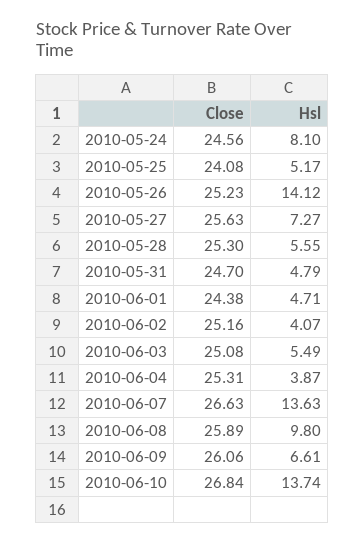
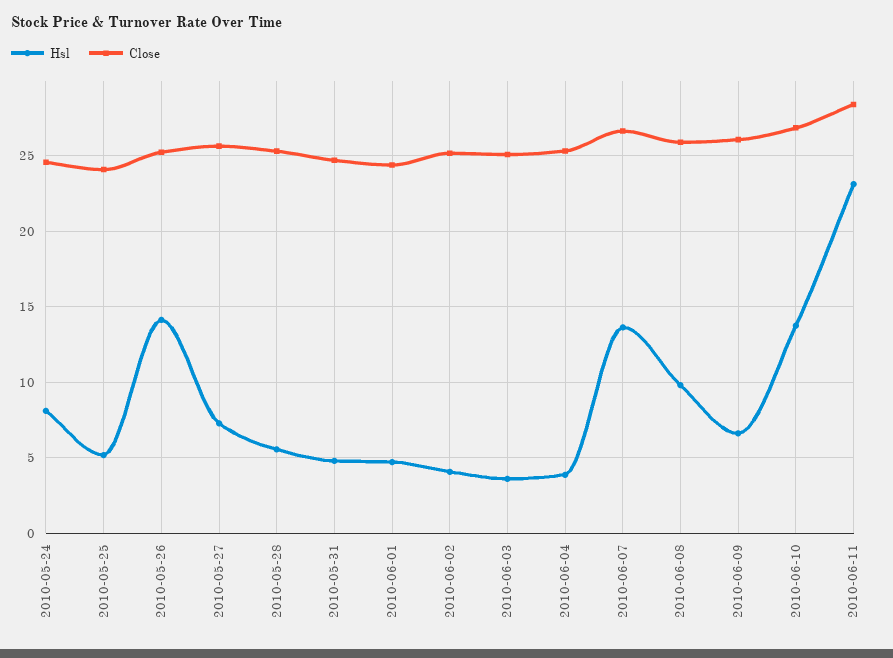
Hsl, 2010-06-03: 5.49 -> 3.5
Hsl, 2010-06-11: none -> 23
Close, 2010-06-11: none -> 28.5

